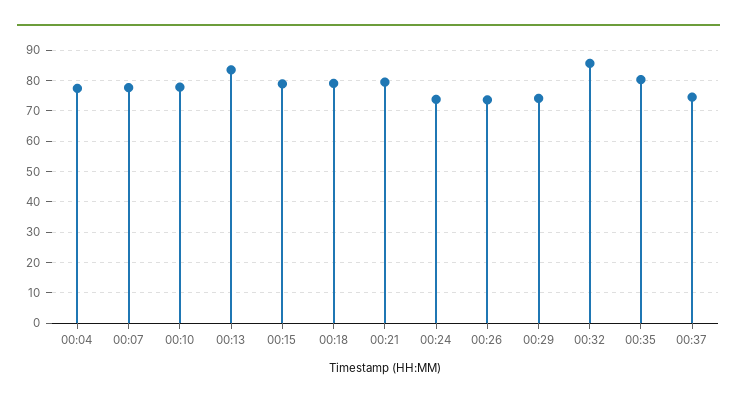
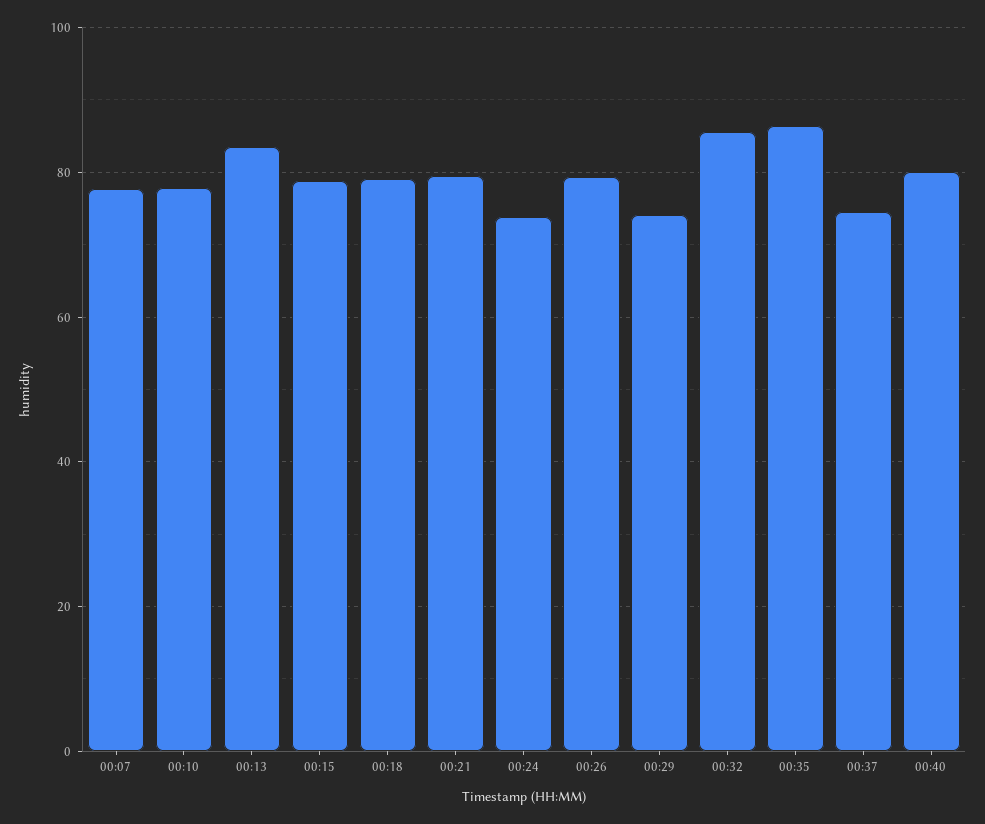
00:04: 78 -> none
00:26: 74 -> 80
00:35: 80 -> 86
00:40: none -> 80

